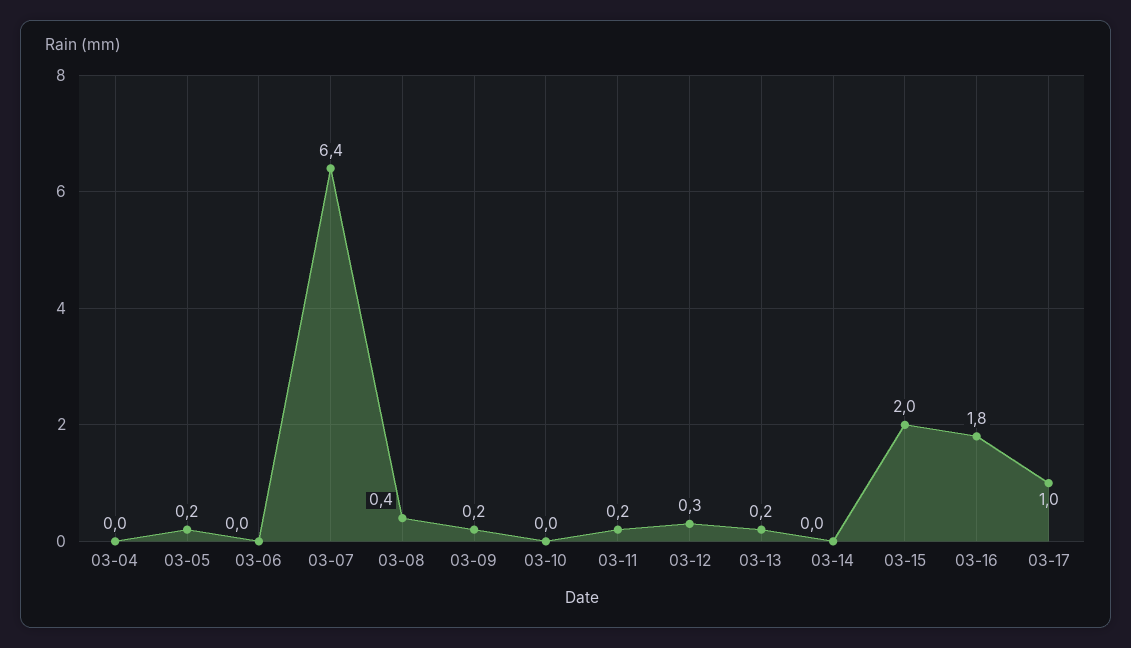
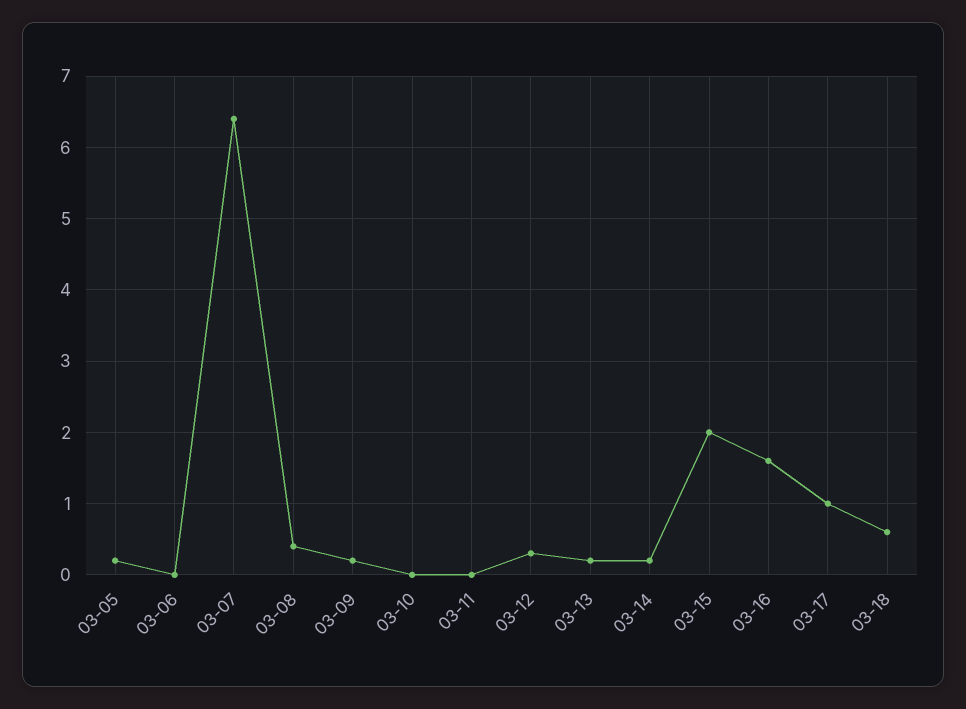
03-04: 0 -> none
03-11: 0.2 -> 0
03-14: 0 -> 0.2
03-16: 1.8 -> 1.6
03-18: none -> 0.6

